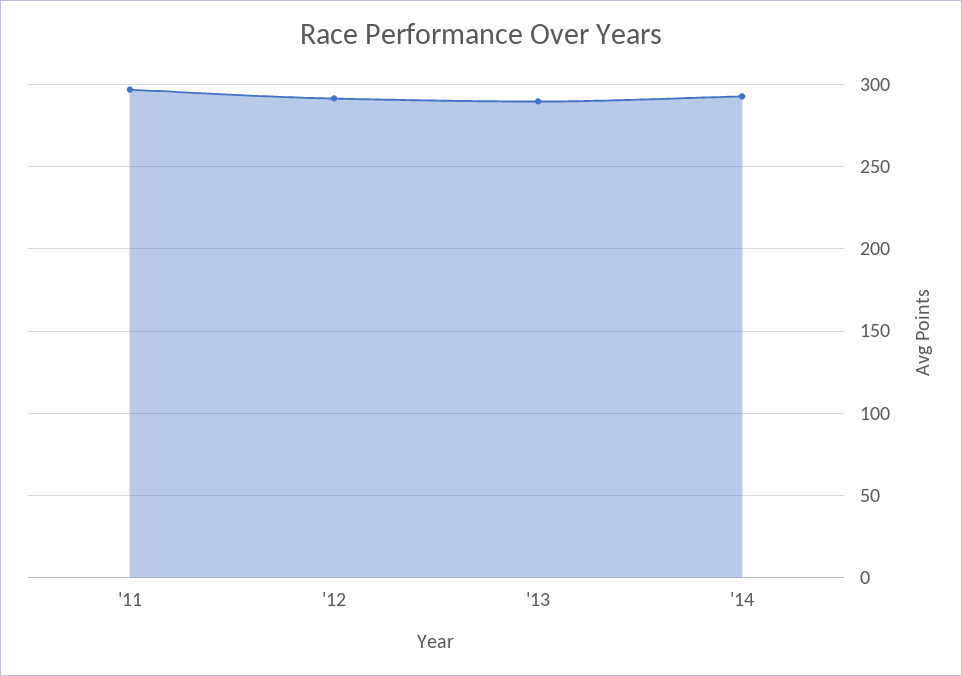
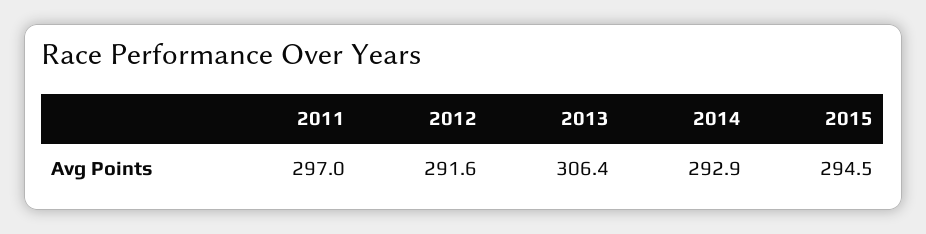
'13: 290 -> 306.4
2015: none -> 294.5

